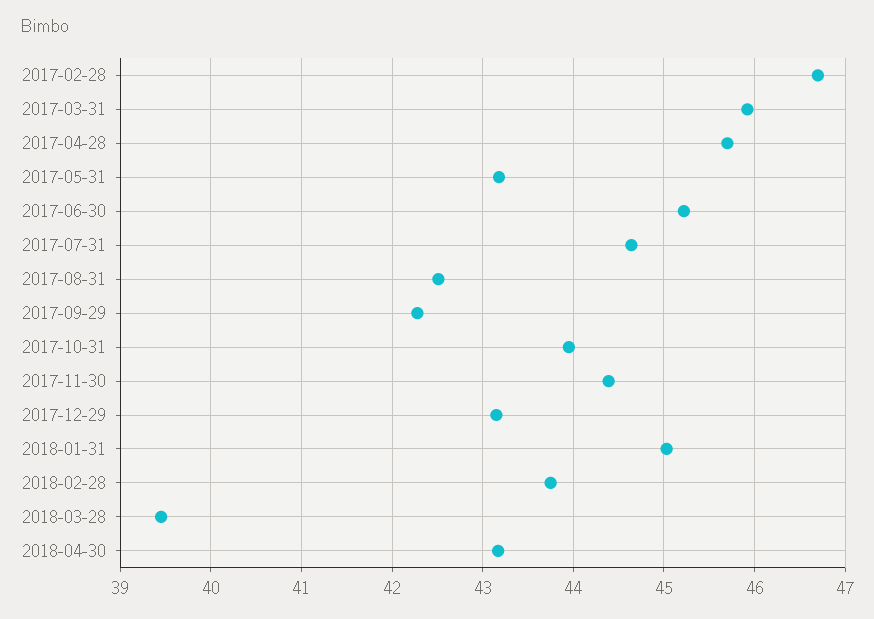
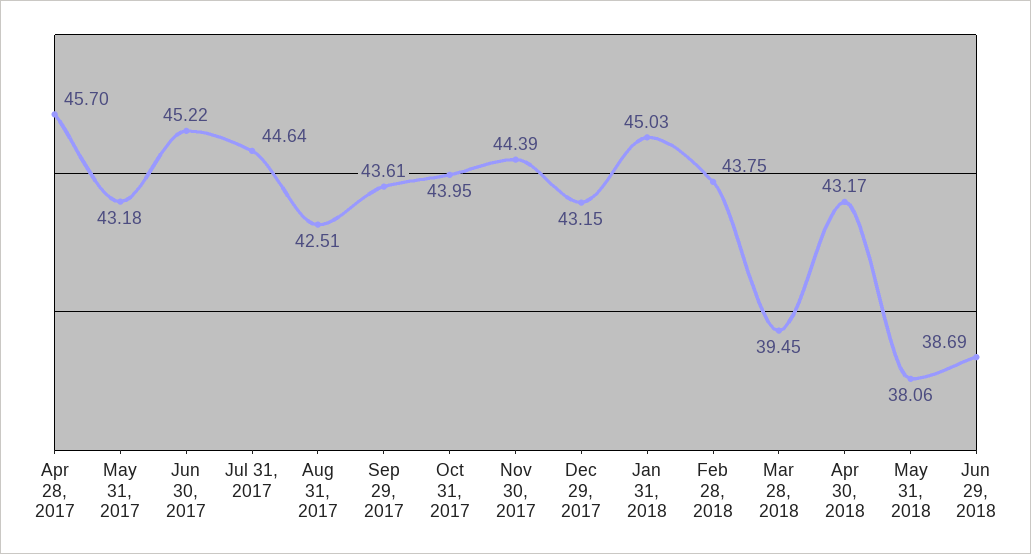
2017-02-28: 46.7 -> none
2017-03-31: 45.9 -> none
2017-09-29: 42.3 -> 43.61
May 31, 2018: none -> 38.06
Jun 29, 2018: none -> 38.69

